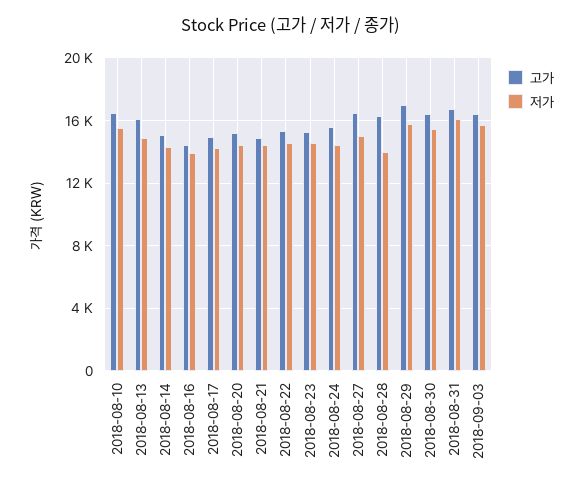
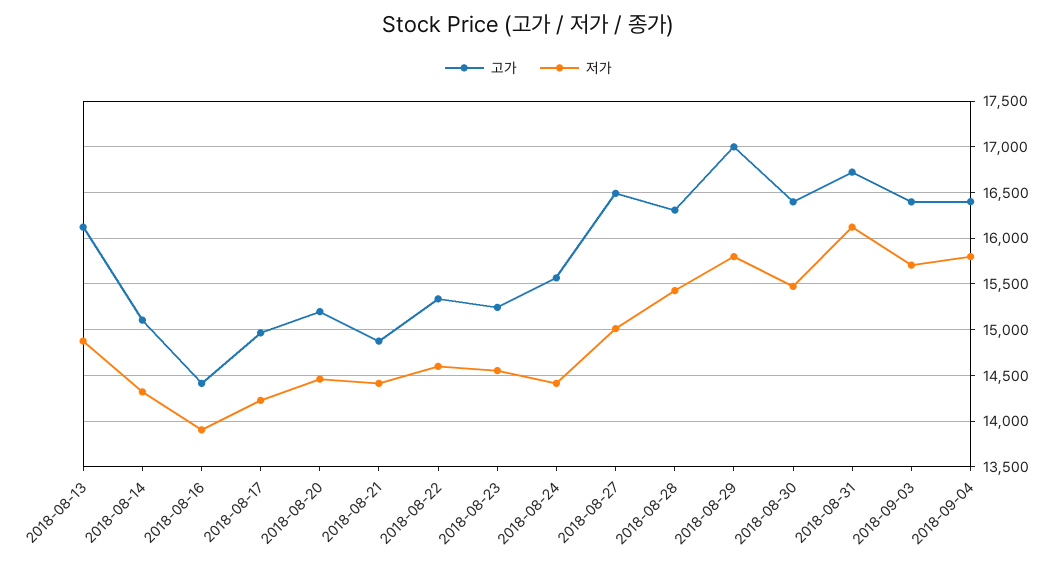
고가, 2018-08-10: 16500 -> none
저가, 2018-08-10: 15500 -> none
저가, 2018-08-28: 14000 -> 15400
고가, 2018-09-04: none -> 16400
저가, 2018-09-04: none -> 15800

